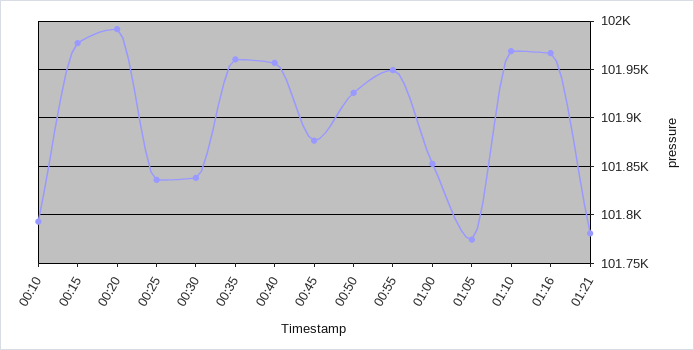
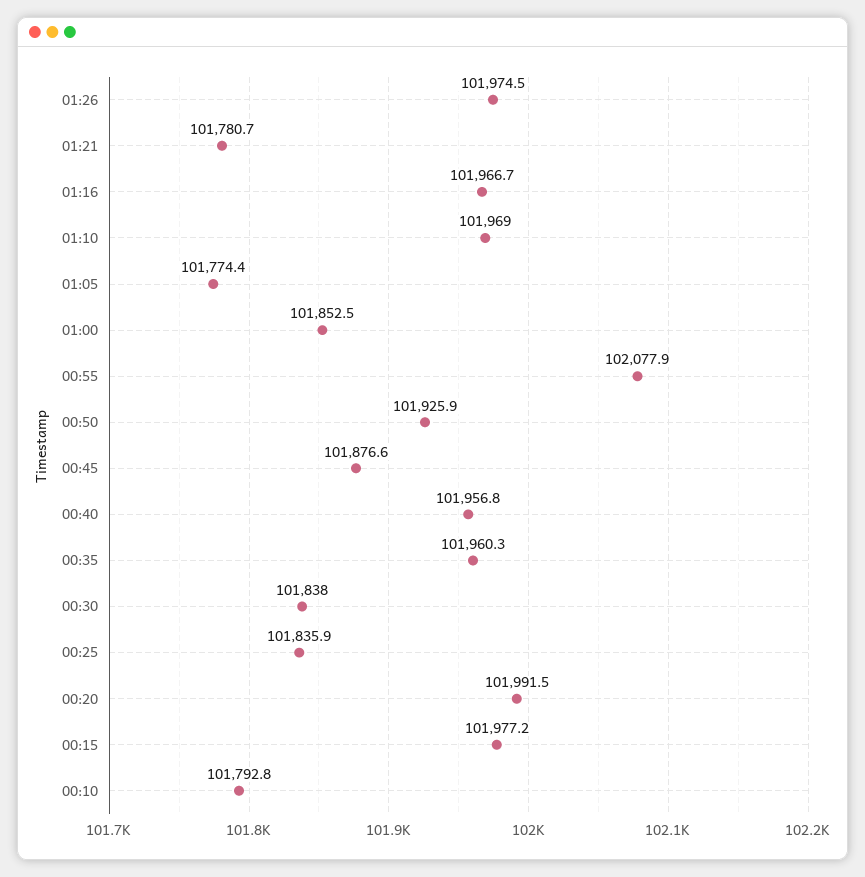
00:55: 101950 -> 102077.9
01:26: none -> 101974.5

